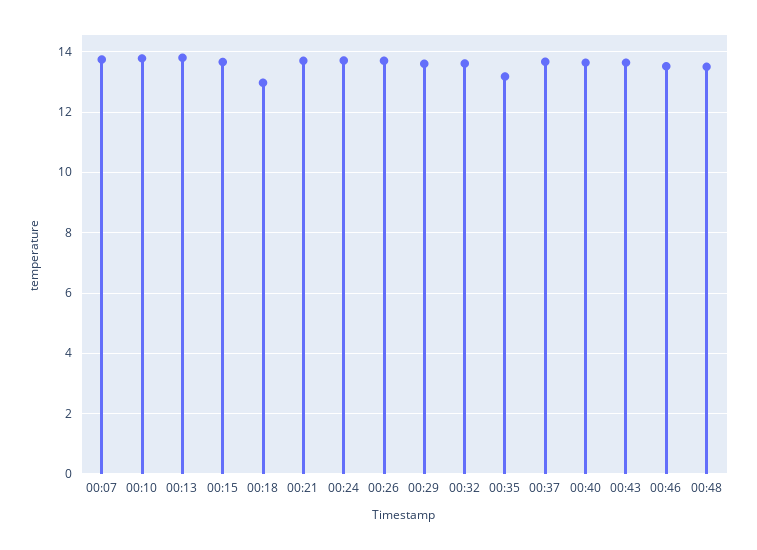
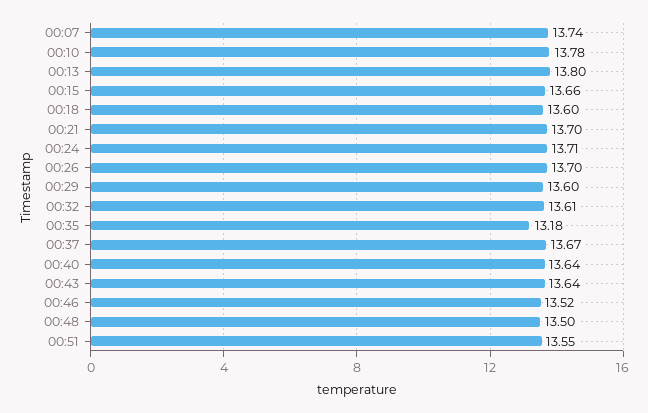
00:18: 13 -> 13.6
00:51: none -> 13.55

